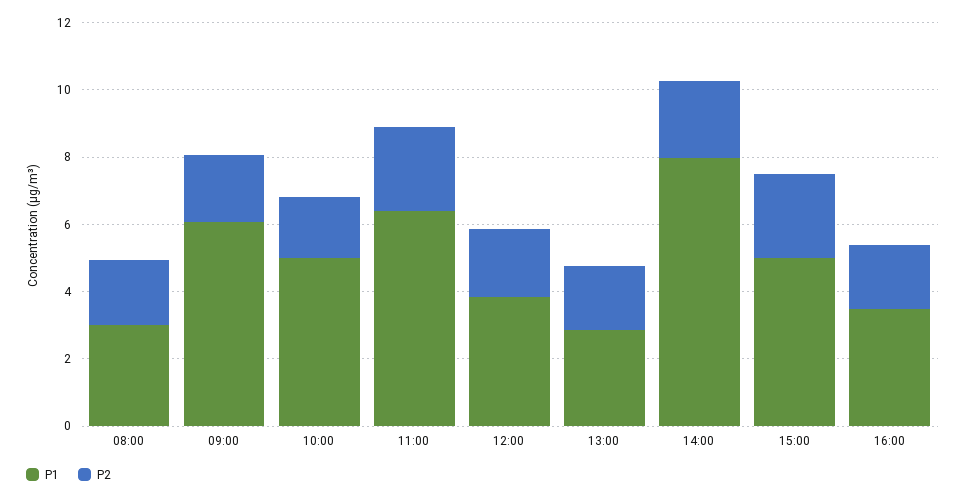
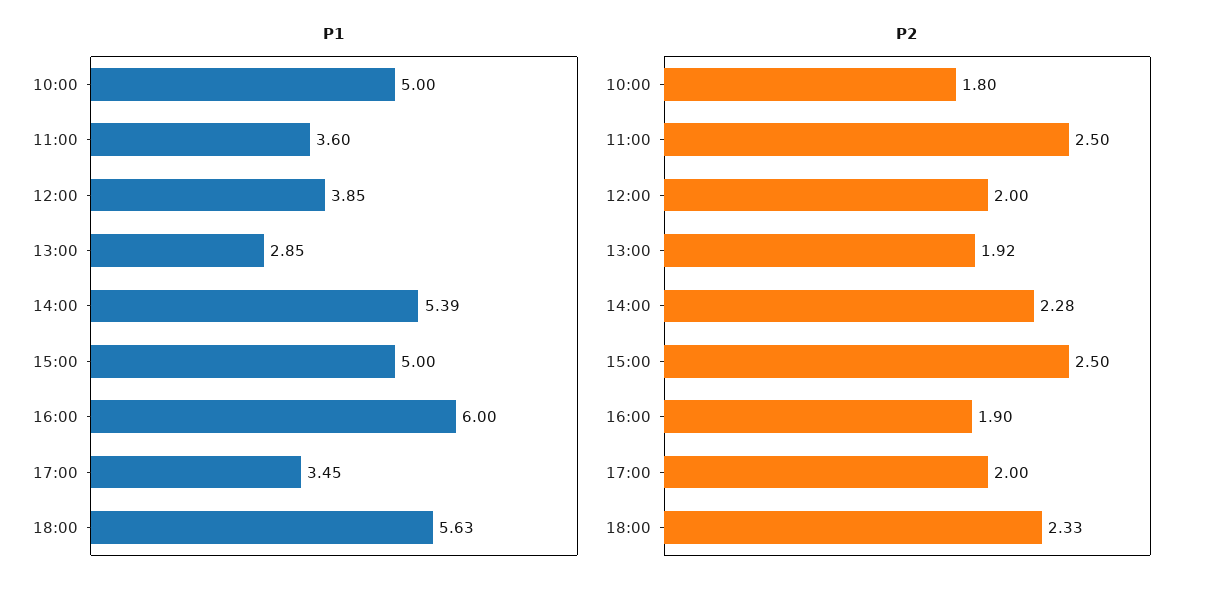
P1, 08:00: 3 -> none
P2, 08:00: 2 -> none
P1, 09:00: 6 -> none
P2, 09:00: 2 -> none
P1, 11:00: 6.5 -> 3.6
P1, 14:00: 8 -> 5.39
P1, 16:00: 3.5 -> 6
P1, 17:00: none -> 3.45
P1, 18:00: none -> 5.63
P2, 17:00: none -> 2
P2, 18:00: none -> 2.33

